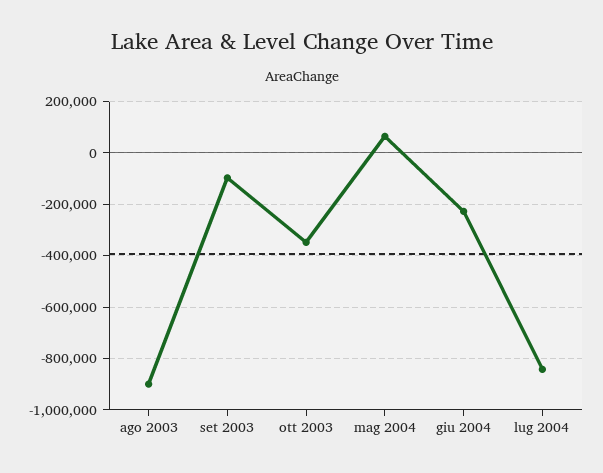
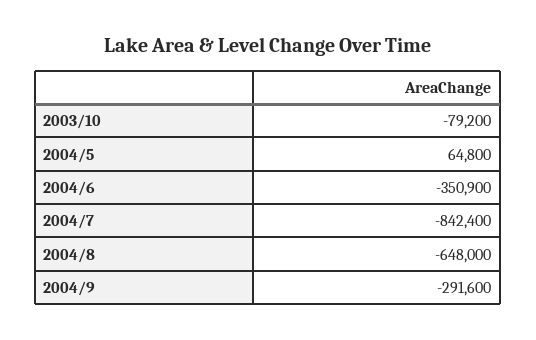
ago 2003: -900000 -> none
set 2003: -100000 -> none
ott 2003: -350000 -> -79200
giu 2004: -225000 -> -350900
2004/8: none -> -648000
2004/9: none -> -291600

